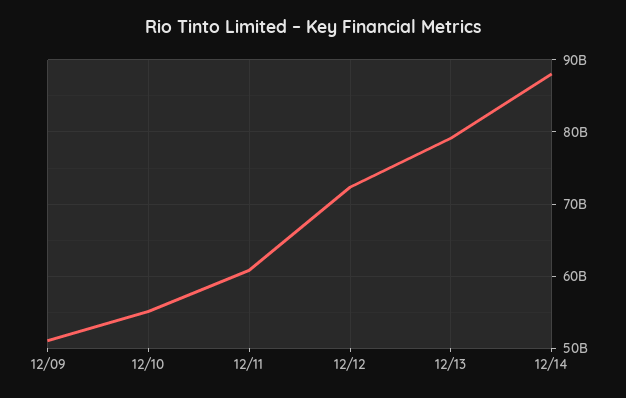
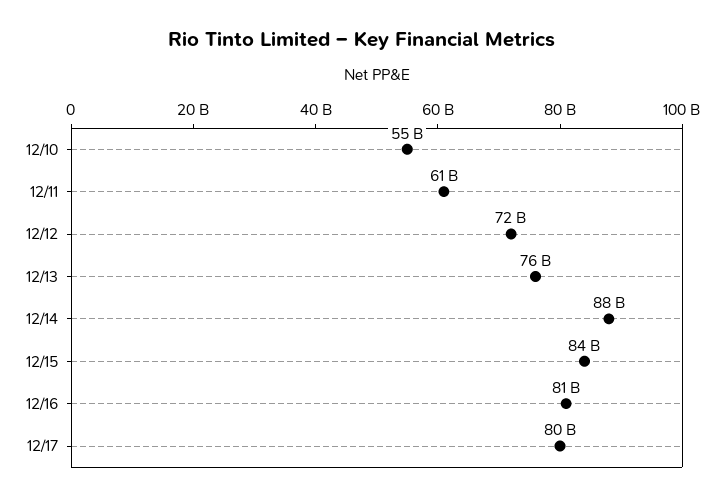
12/09: 51000000000 -> none
12/13: 79000000000 -> 76000000000
12/15: none -> 84000000000
12/16: none -> 81000000000
12/17: none -> 80000000000

